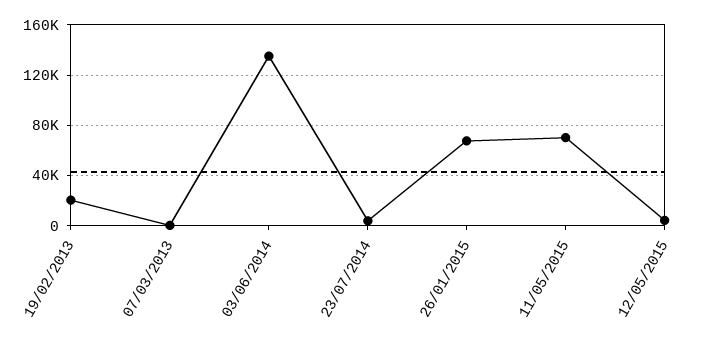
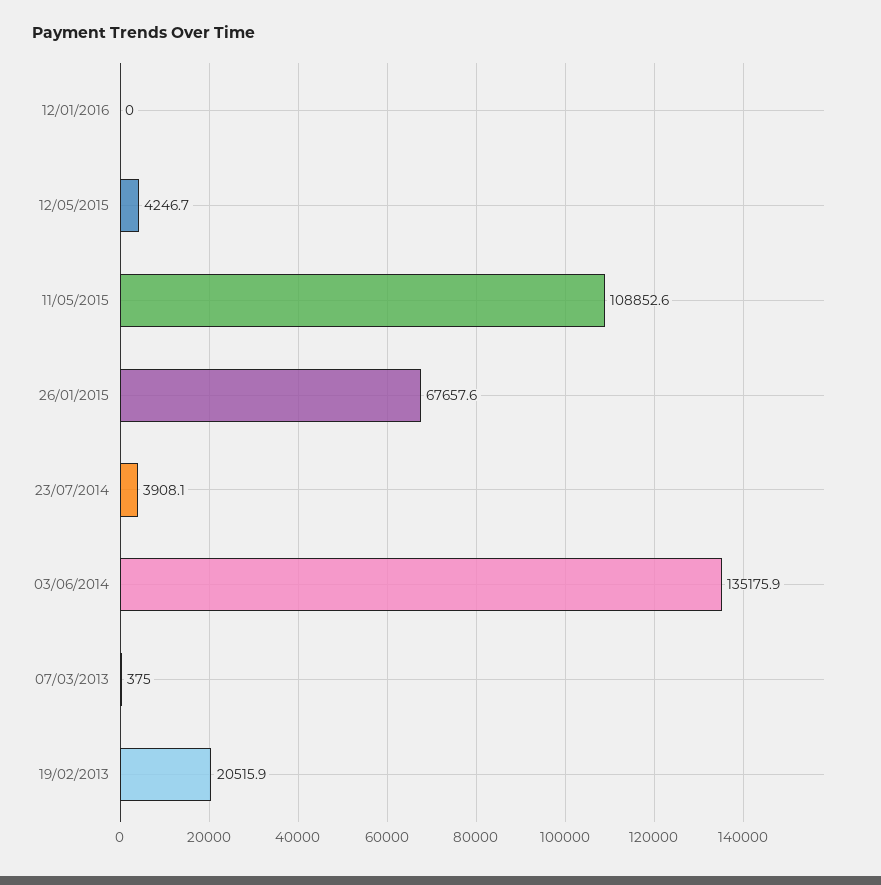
11/05/2015: 70000 -> 108852.6
12/01/2016: none -> 0

